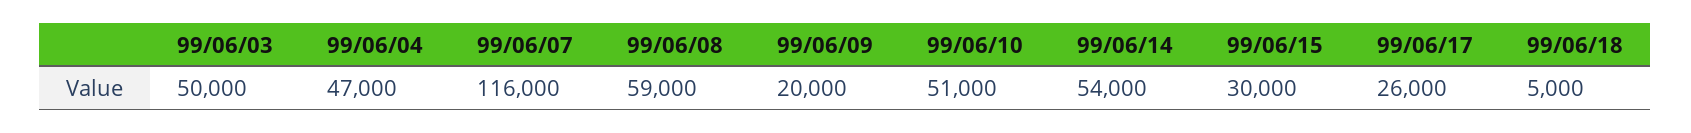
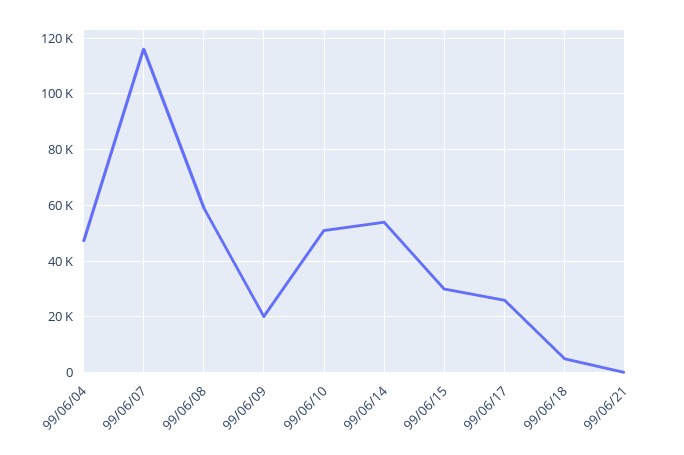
99/06/03: 50000 -> none
99/06/21: none -> 0

